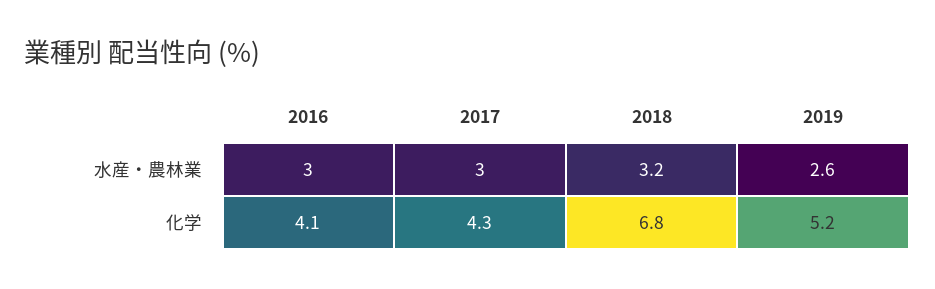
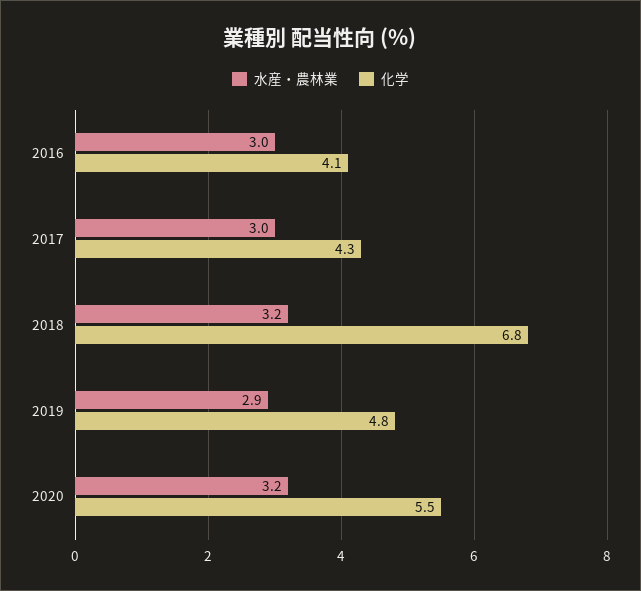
水産・農林業, 2019: 2.6 -> 2.9
化学, 2019: 5.2 -> 4.8
水産・農林業, 2020: none -> 3.2
化学, 2020: none -> 5.5

